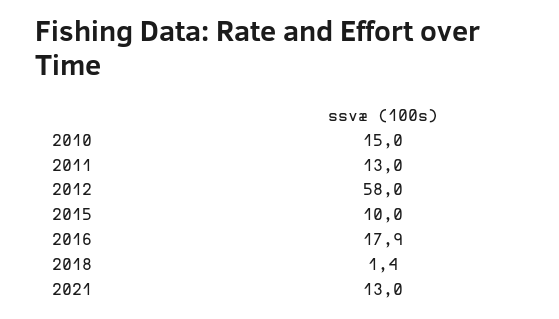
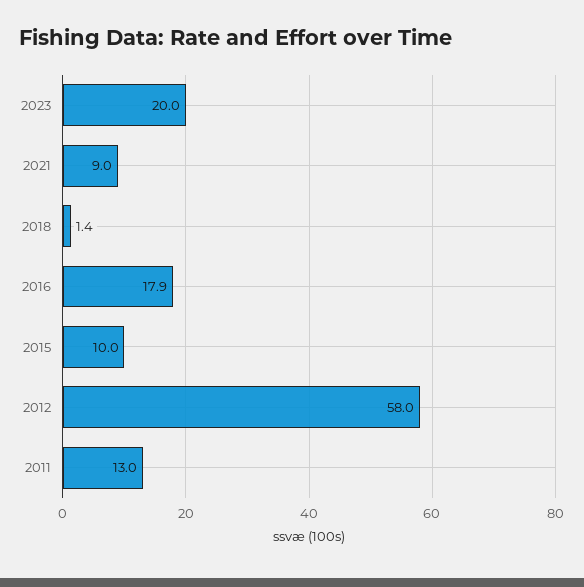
2010: 15 -> none
2021: 13 -> 9
2023: none -> 20

